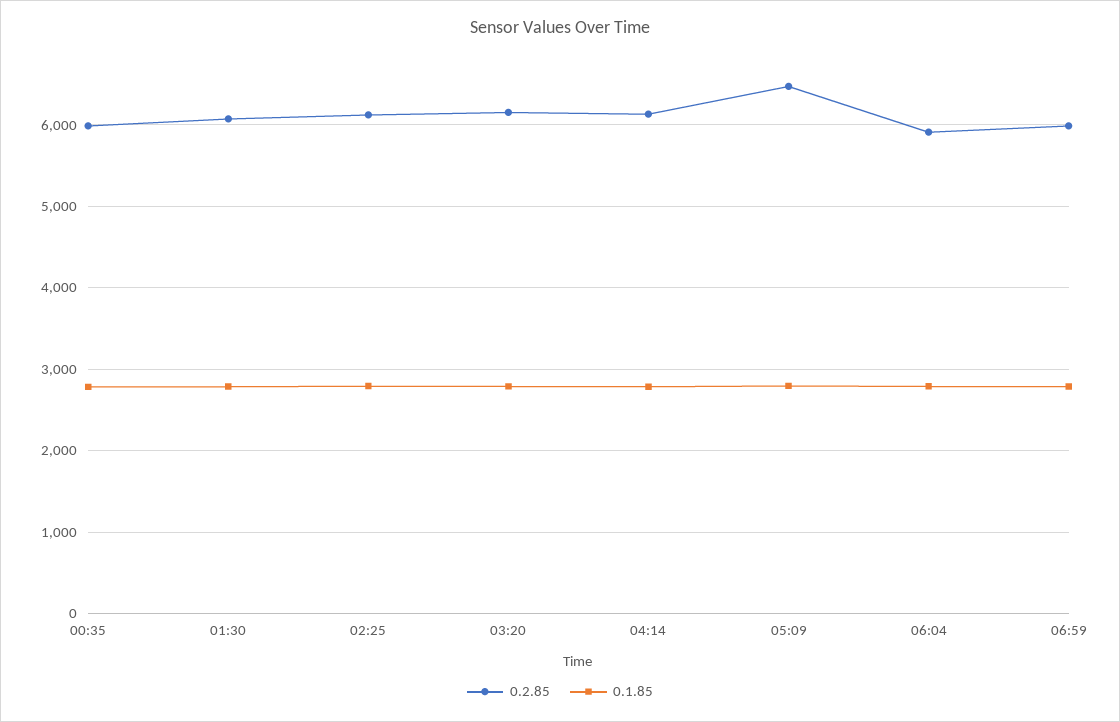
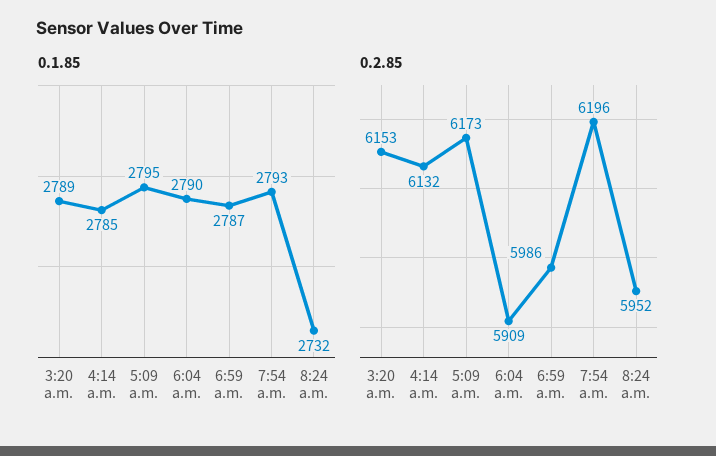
0.2.85, 00:35: 6000 -> none
0.1.85, 00:35: 2800 -> none
0.2.85, 01:30: 6100 -> none
0.1.85, 01:30: 2800 -> none
0.2.85, 02:25: 6100 -> none
0.1.85, 02:25: 2800 -> none
0.2.85, 05:09: 6500 -> 6173
0.1.85, 7:54 a.m.: none -> 2793
0.1.85, 8:24 a.m.: none -> 2732
0.2.85, 7:54 a.m.: none -> 6196
0.2.85, 8:24 a.m.: none -> 5952

